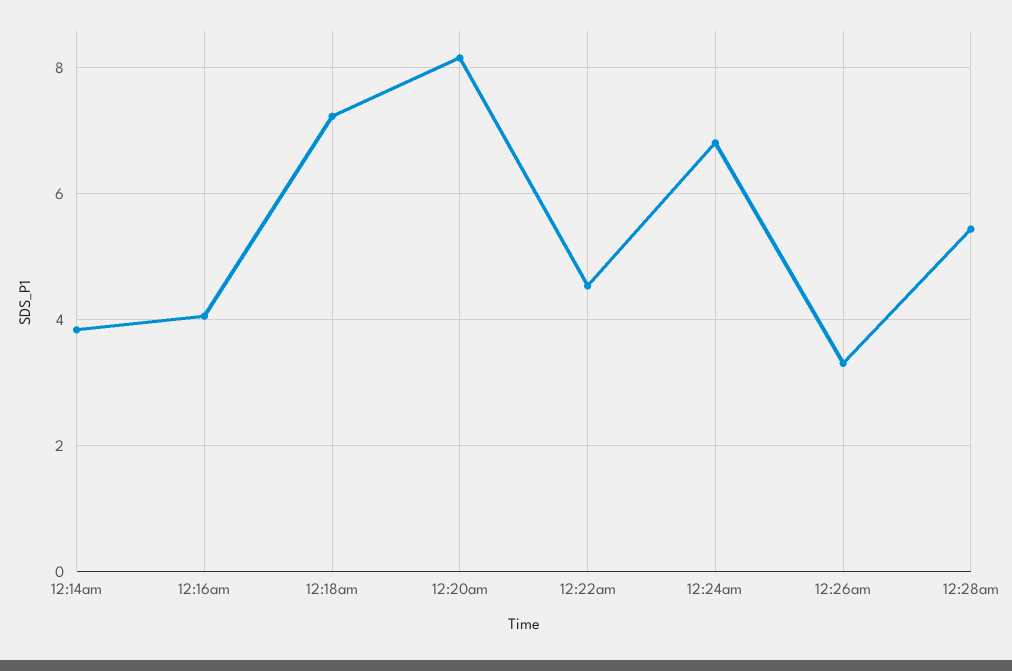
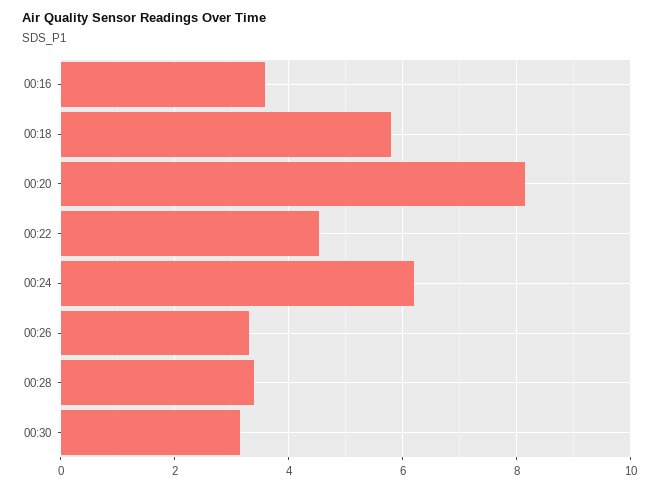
12:14am: 3.8 -> none
12:16am: 4 -> 3.6
12:18am: 7.2 -> 5.8
12:24am: 6.8 -> 6.2
12:28am: 5.4 -> 3.4
00:30: none -> 3.2

